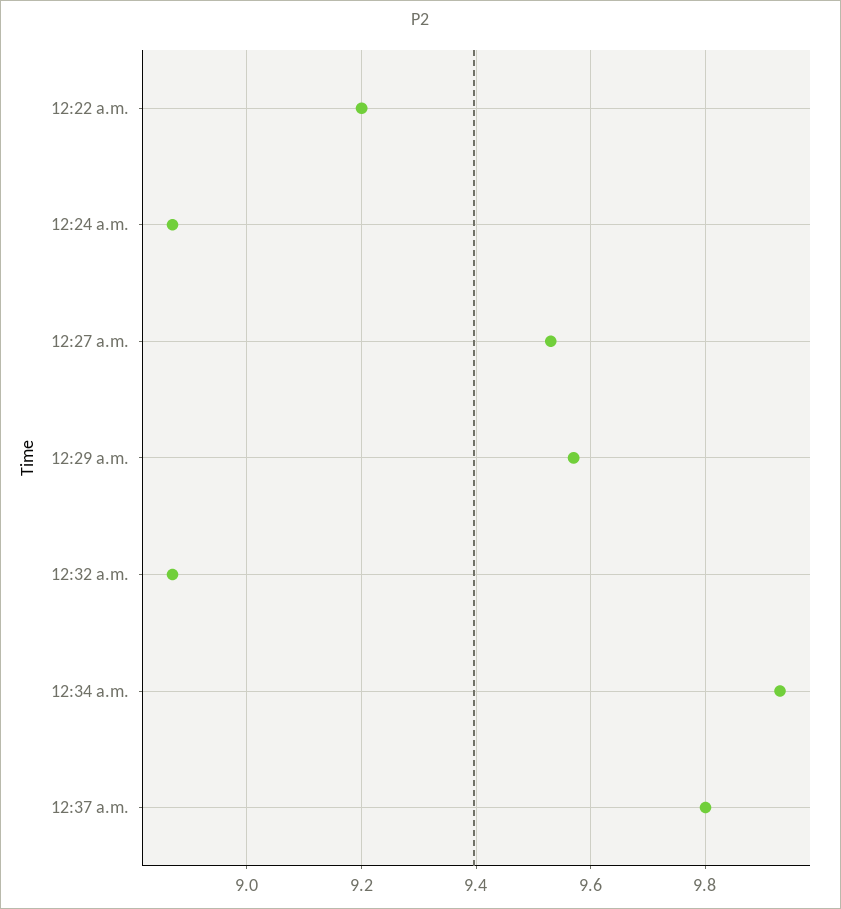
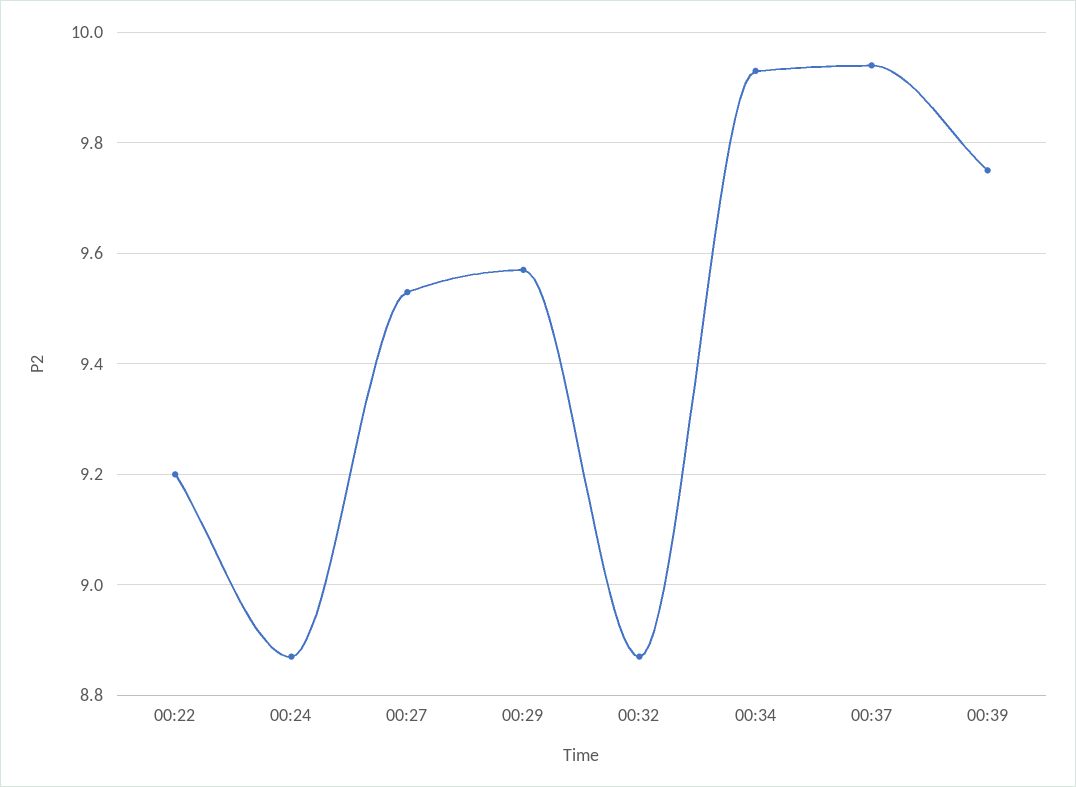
12:37 a.m.: 9.8 -> 9.95
00:39: none -> 9.75

